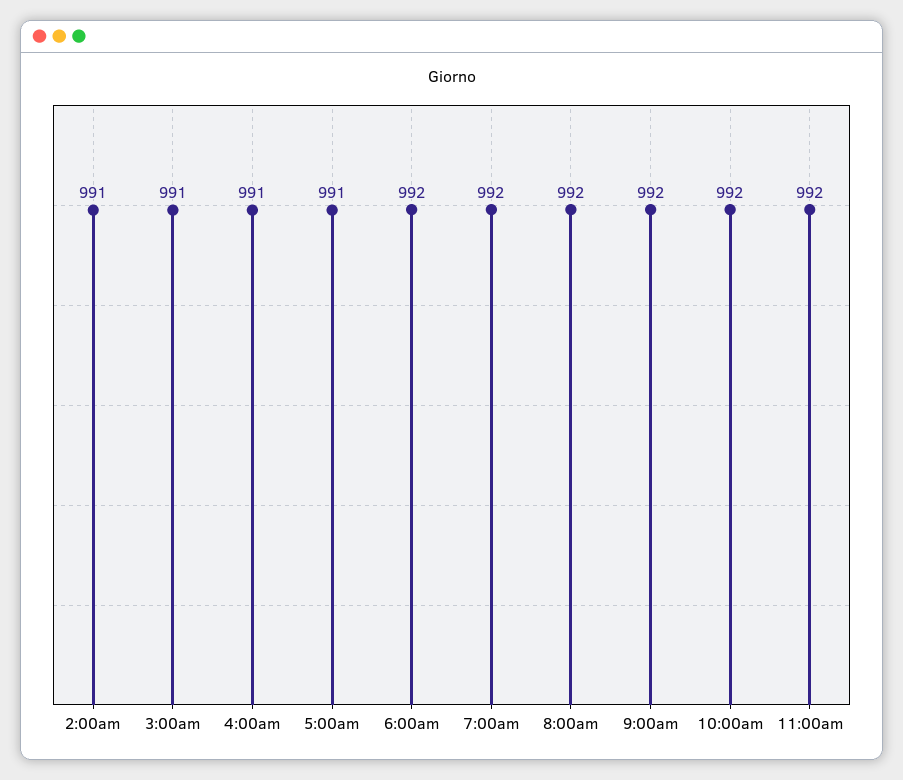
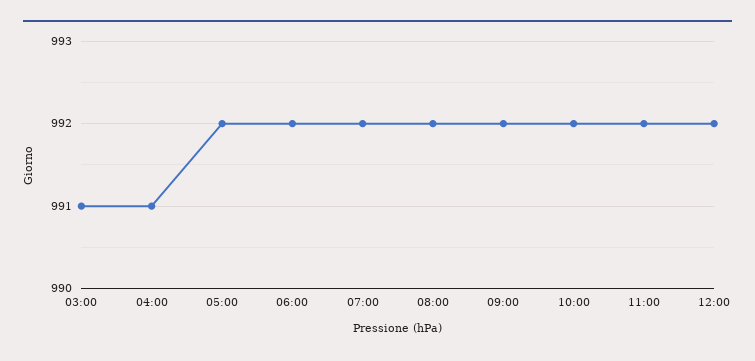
2:00am: 991 -> none
5:00am: 991 -> 992
12:00: none -> 992

